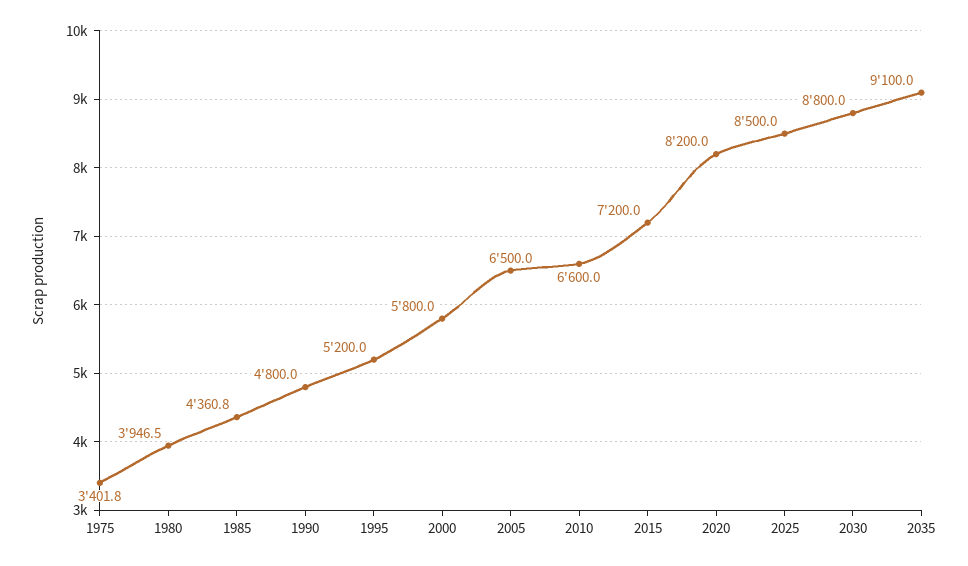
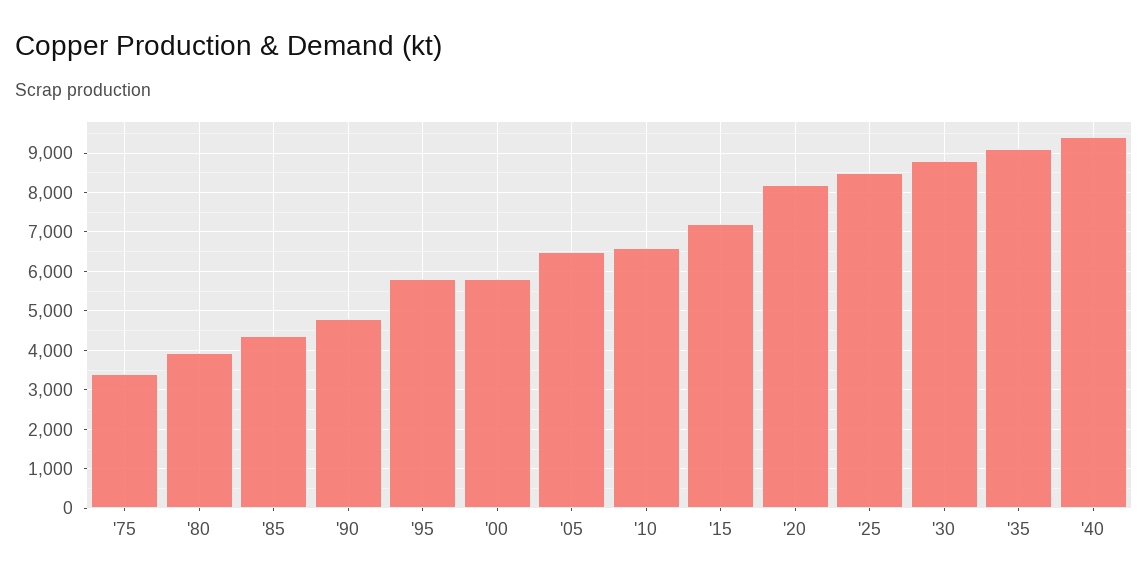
1995: 5200 -> 5800
'40: none -> 9400

